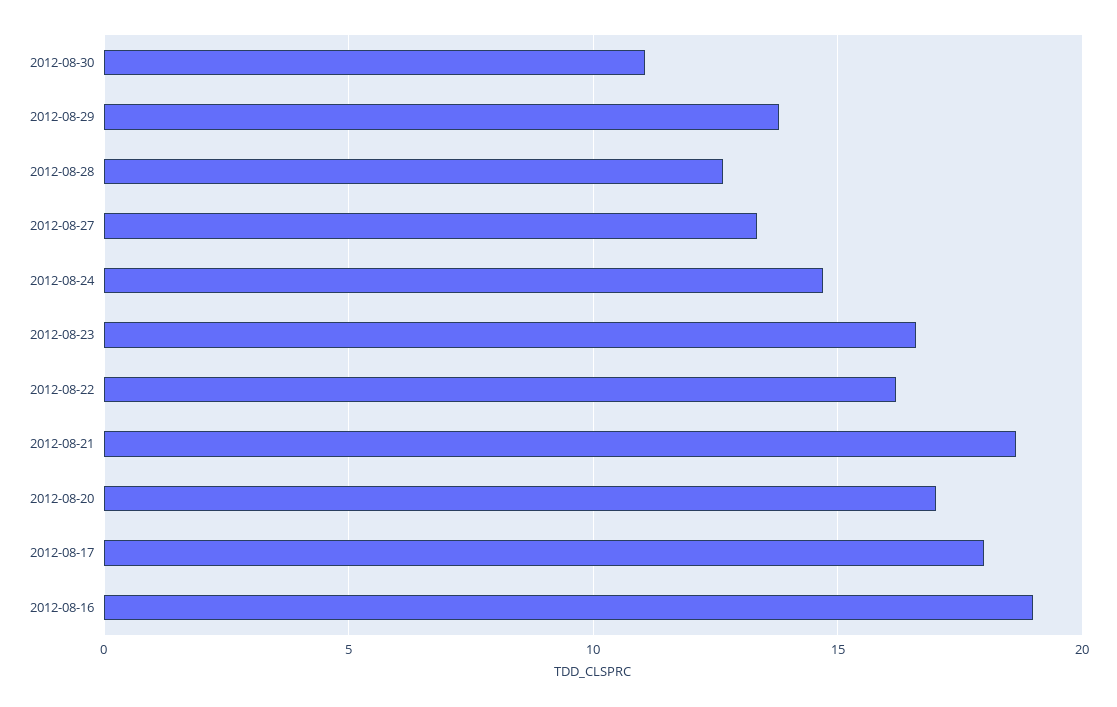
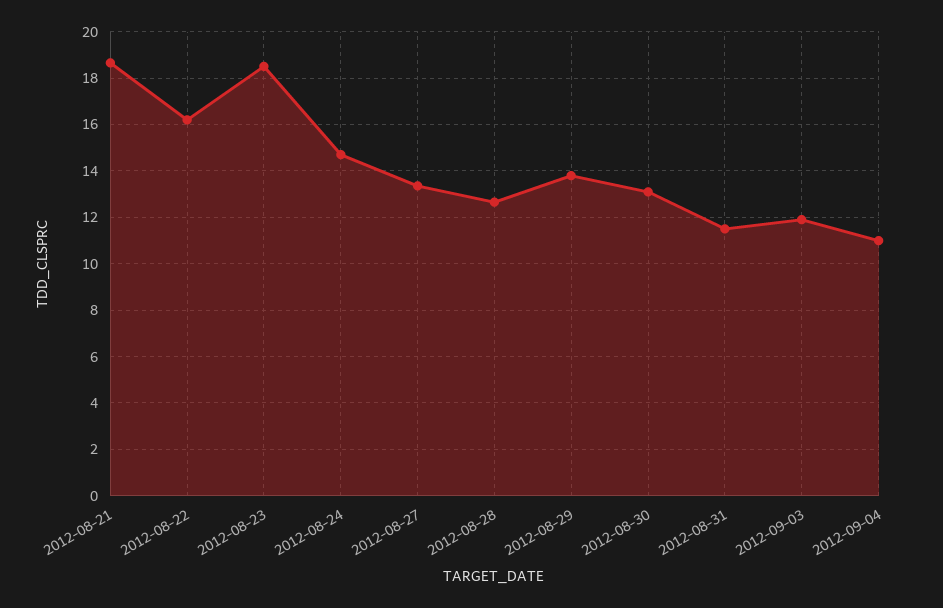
2012-08-30: 11 -> 13
2012-08-23: 16.5 -> 18.5
2012-08-20: 17 -> none
2012-08-17: 18 -> none
2012-08-16: 19 -> none
2012-08-31: none -> 11.5
2012-09-03: none -> 12
2012-09-04: none -> 11

